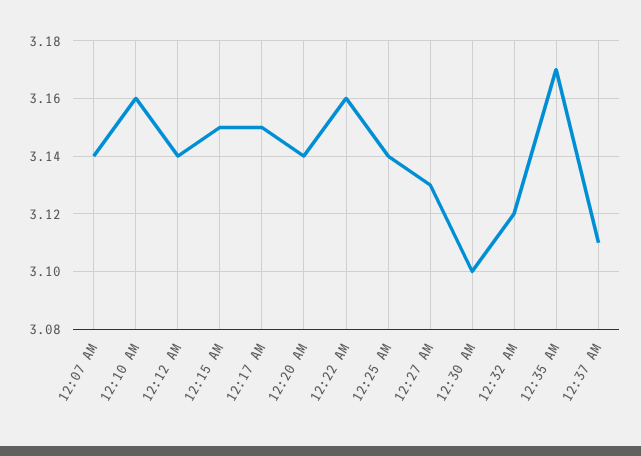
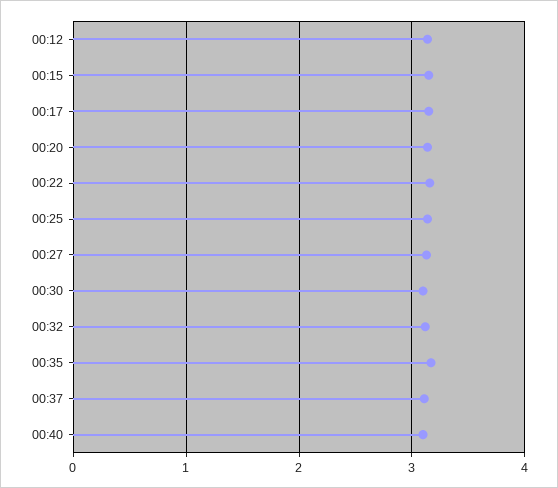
12:07 AM: 3.14 -> none
12:10 AM: 3.16 -> none
00:40: none -> 3.1

